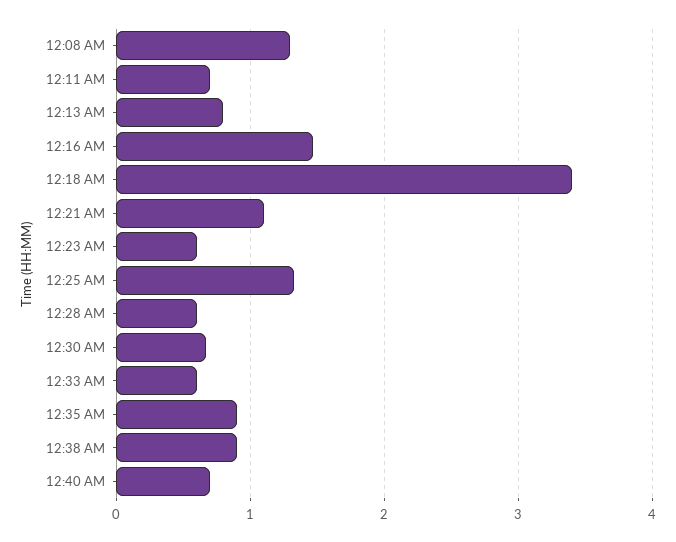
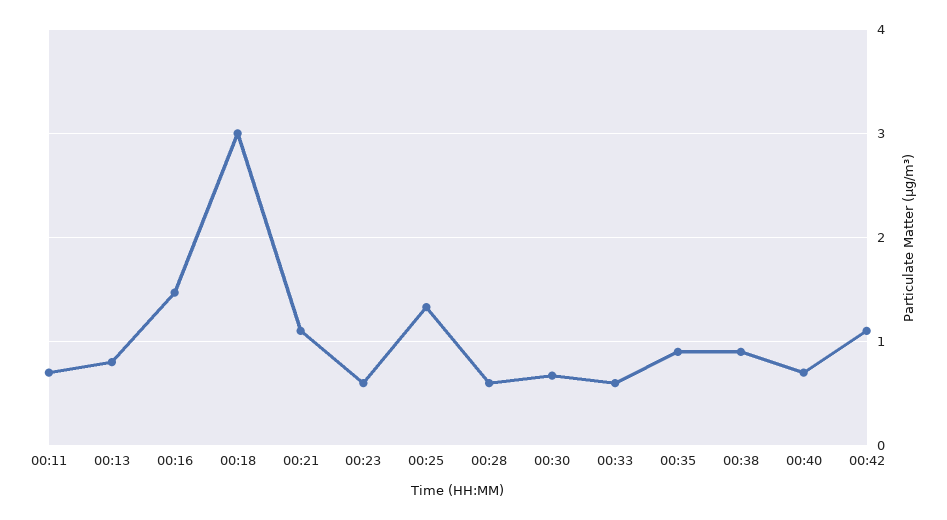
12:08 AM: 1.3 -> none
12:18 AM: 3.4 -> 3
00:42: none -> 1.1

